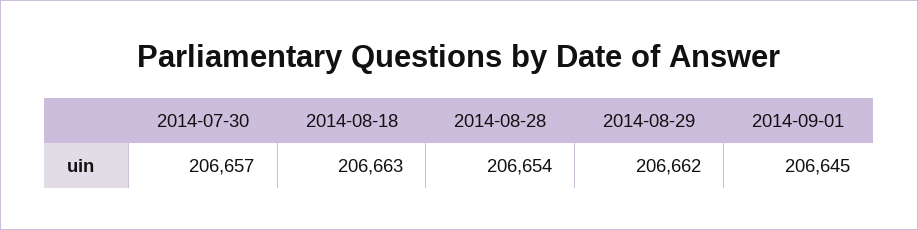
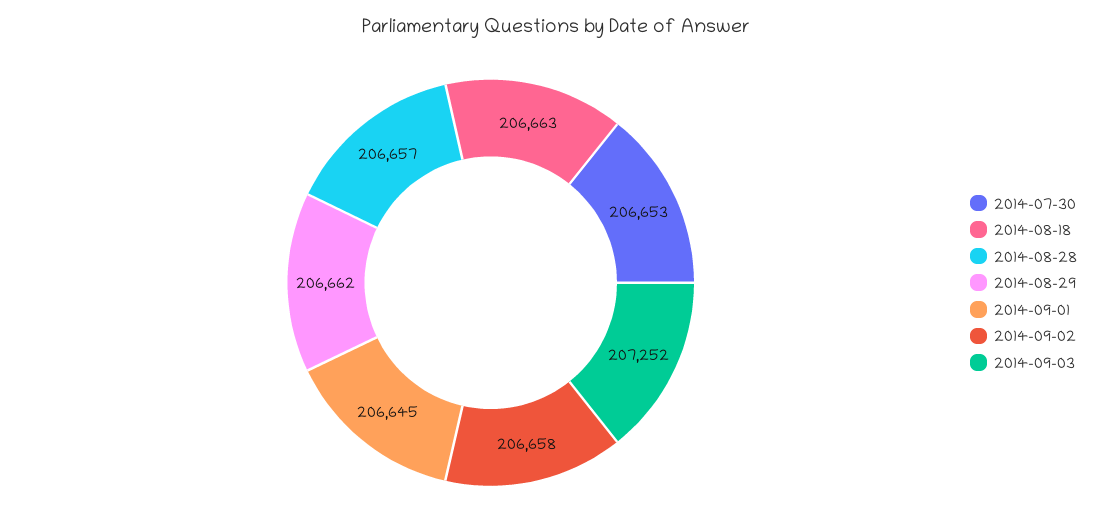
2014-07-30: 206657 -> 206653
2014-08-28: 206654 -> 206657
2014-09-02: none -> 206658
2014-09-03: none -> 207252

